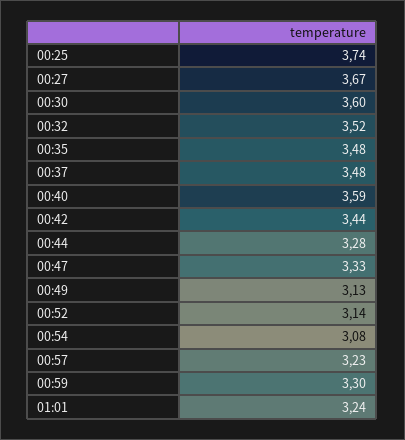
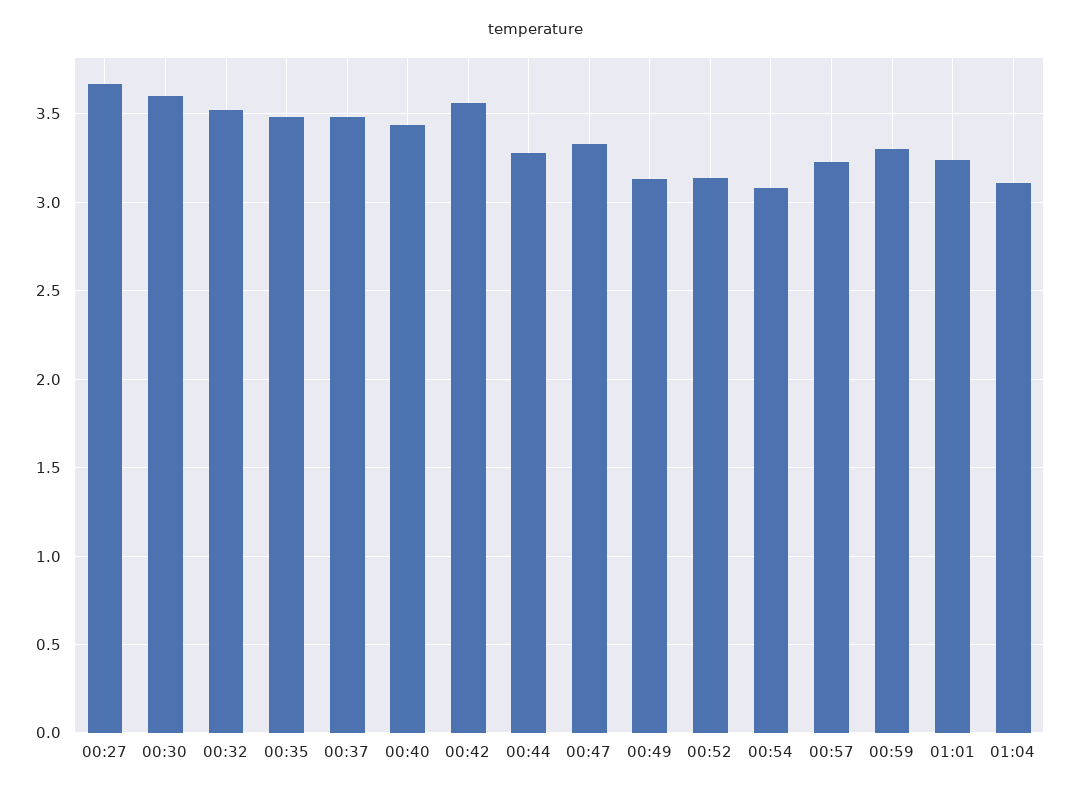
00:25: 3.74 -> none
00:40: 3.59 -> 3.45
00:42: 3.44 -> 3.55
01:04: none -> 3.1

